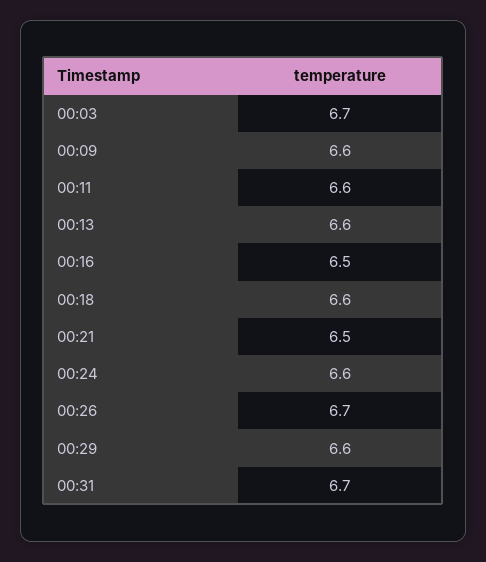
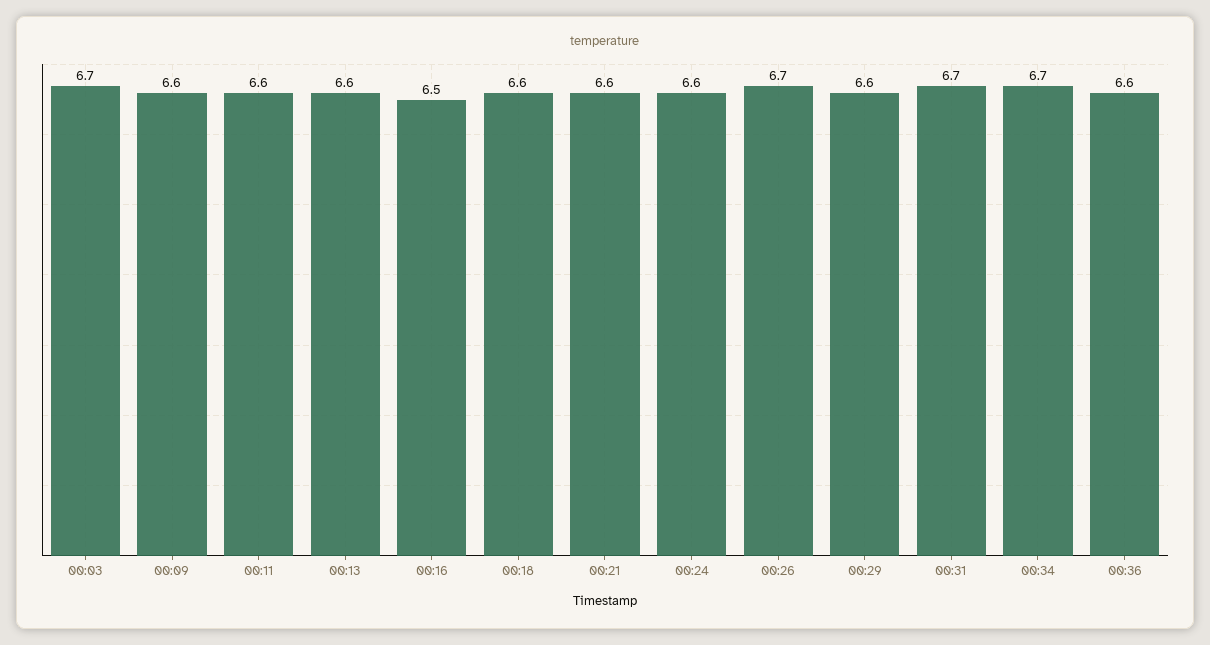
00:21: 6.5 -> 6.6
00:34: none -> 6.7
00:36: none -> 6.6

